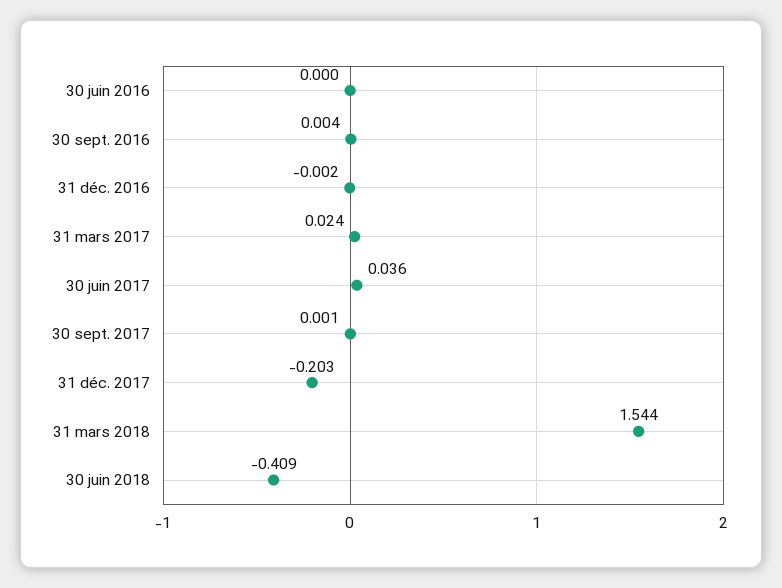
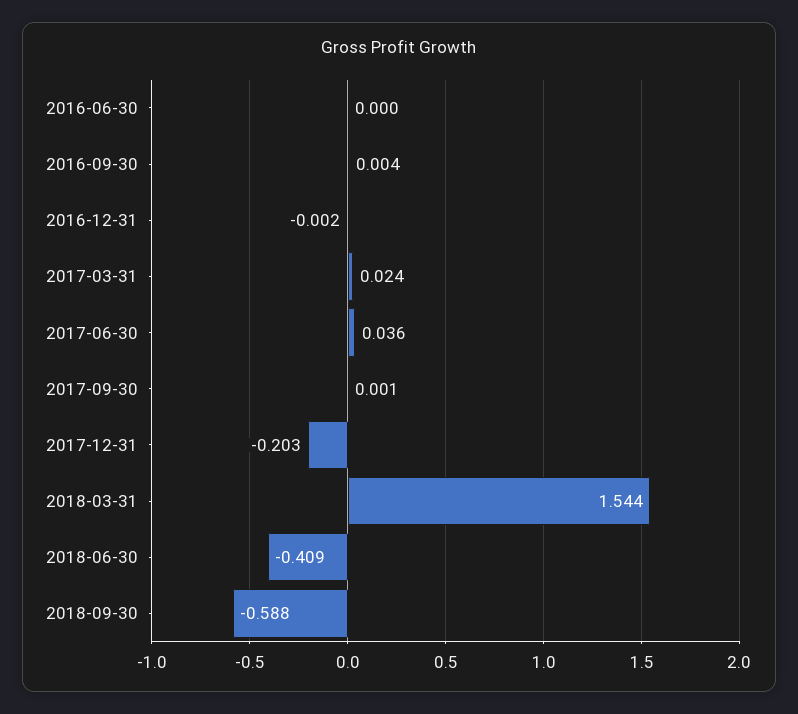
2018-09-30: none -> -0.588

